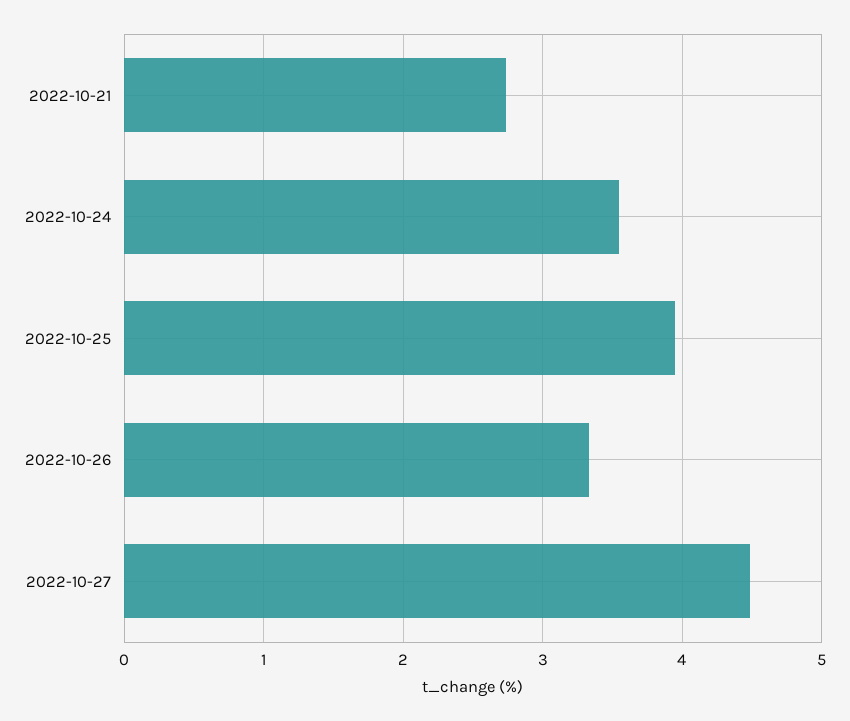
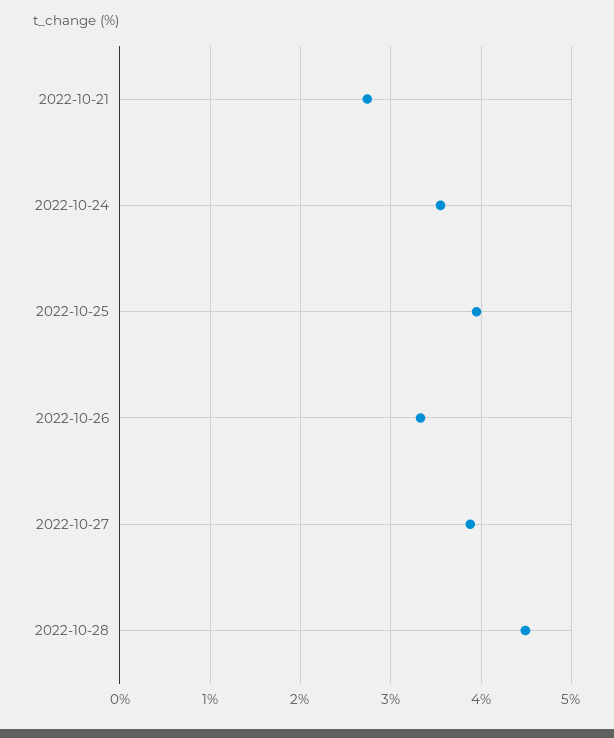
2022-10-27: 4.5 -> 3.9
2022-10-28: none -> 4.5

